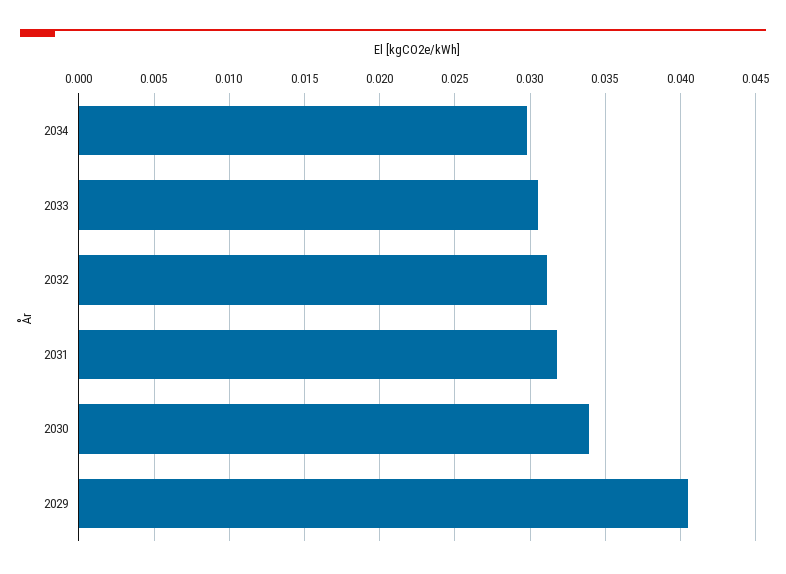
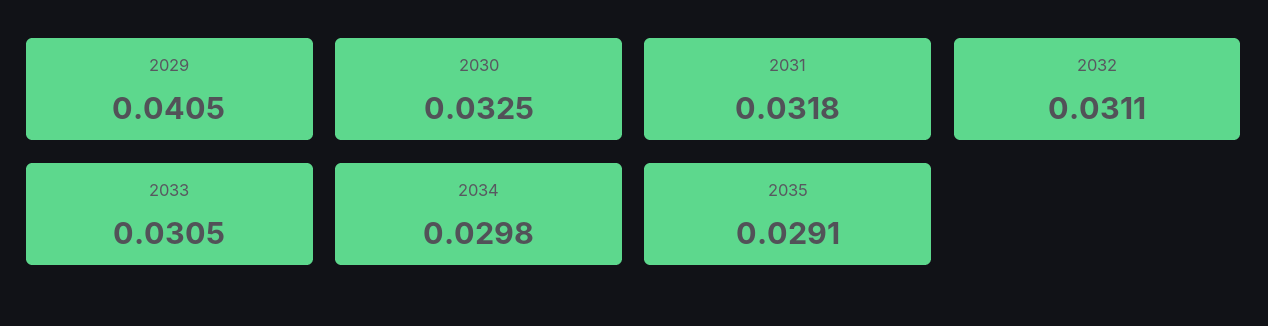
2030: 0.034 -> 0.0325
2035: none -> 0.0291

